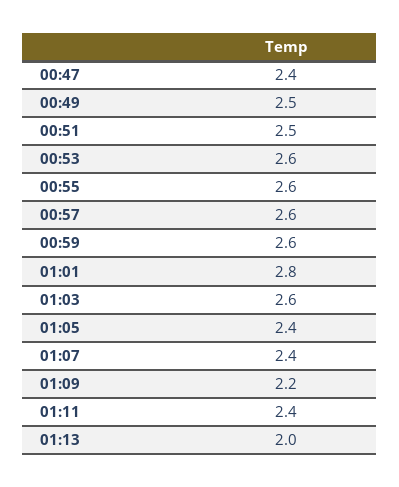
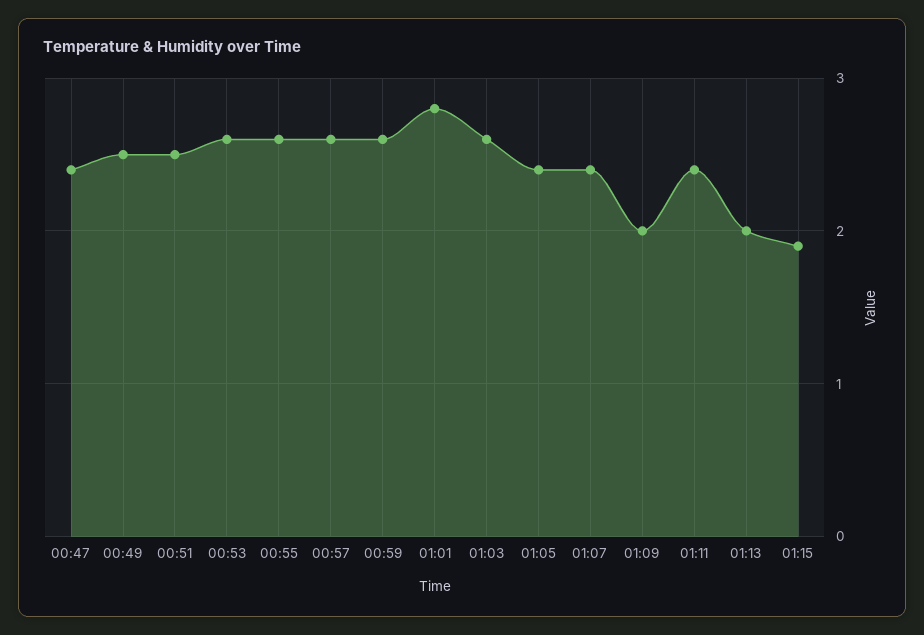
01:09: 2.2 -> 2
01:15: none -> 1.9

